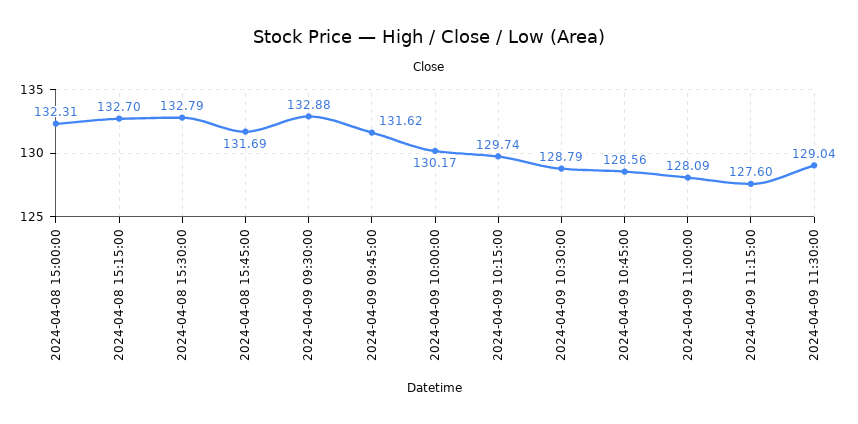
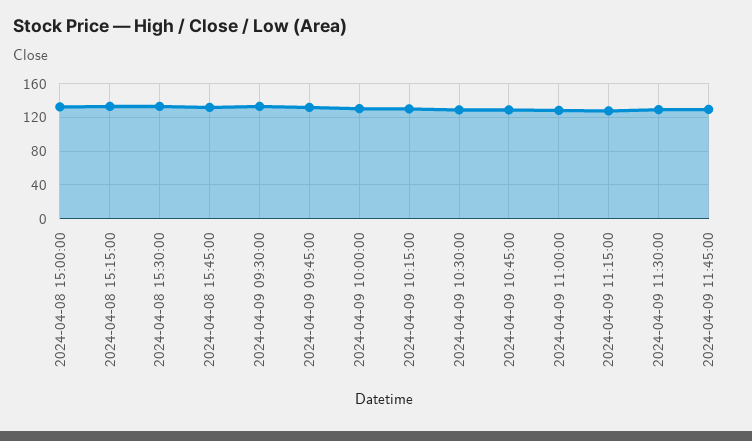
2024-04-09 11:45:00: none -> 130

